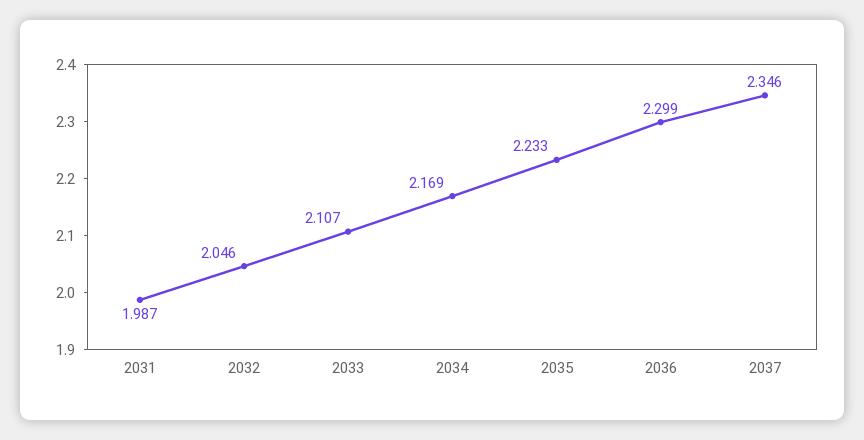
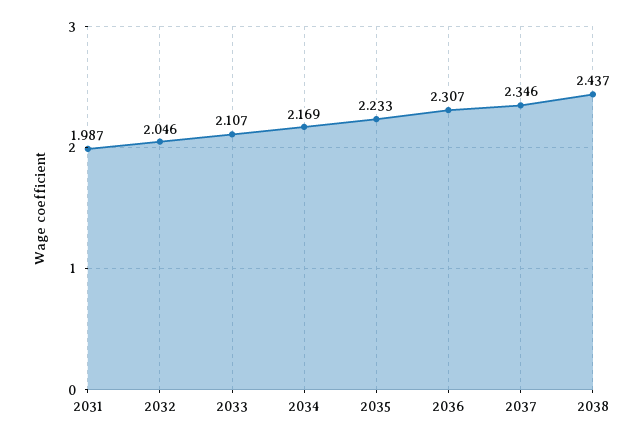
2036: 2.299 -> 2.307
2038: none -> 2.437

